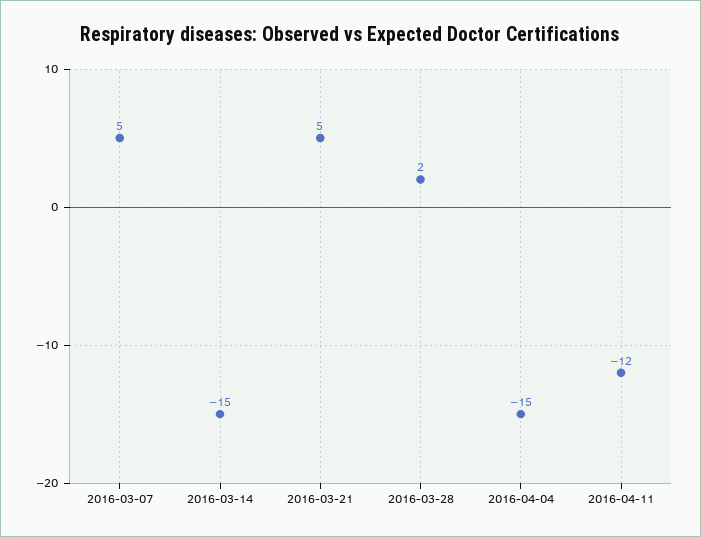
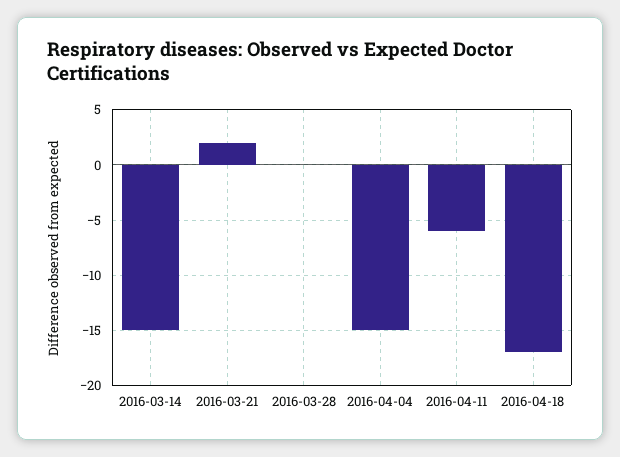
2016-03-07: 5 -> none
2016-03-21: 5 -> 2
2016-03-28: 2 -> 0
2016-04-11: -12 -> -6
2016-04-18: none -> -17

